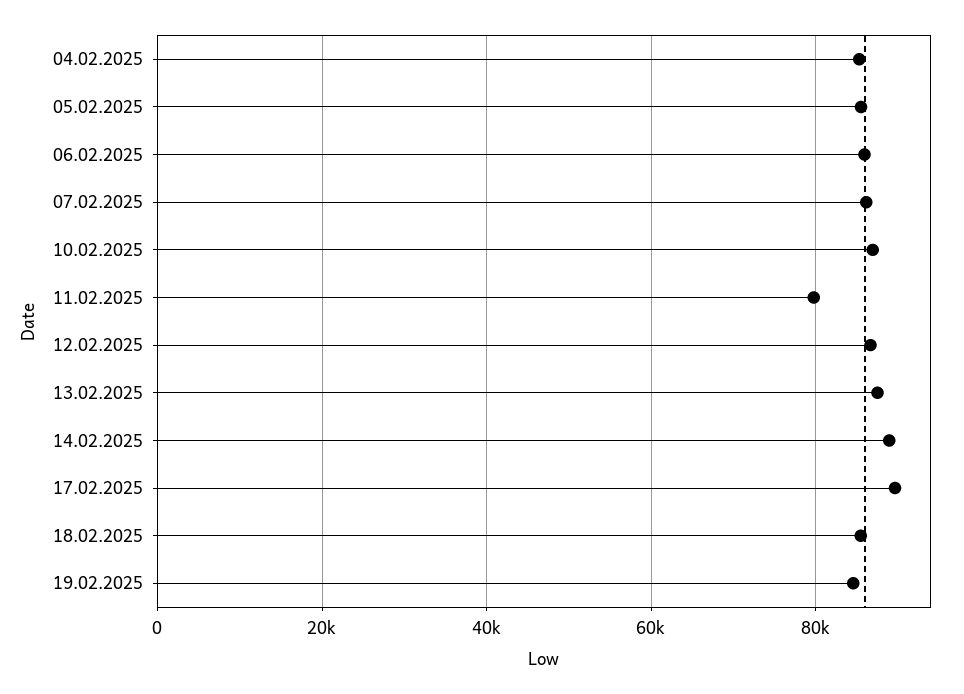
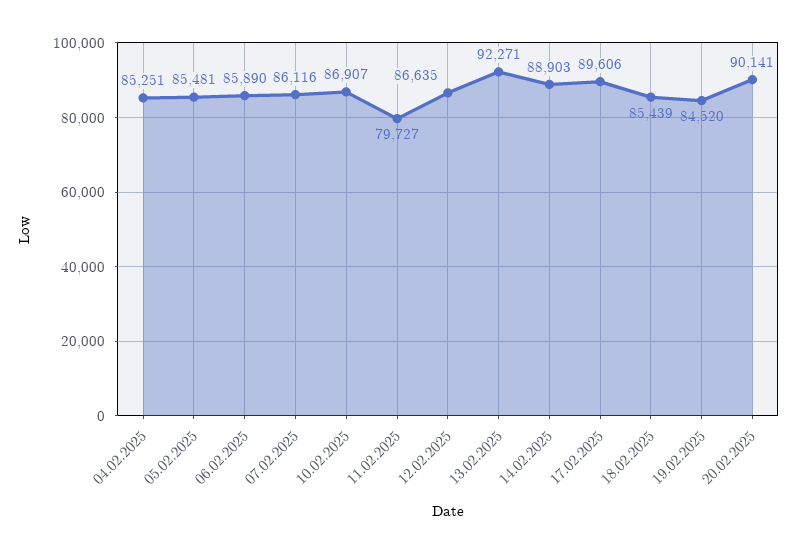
13.02.2025: 88000 -> 92271
20.02.2025: none -> 90141

